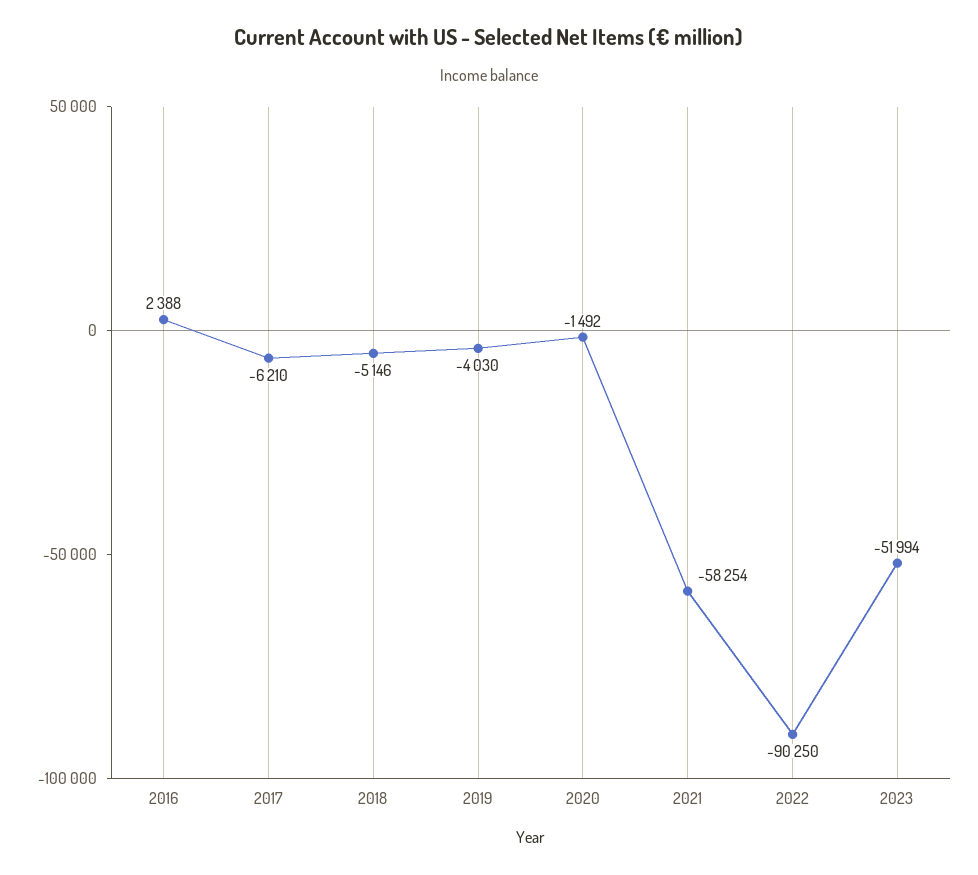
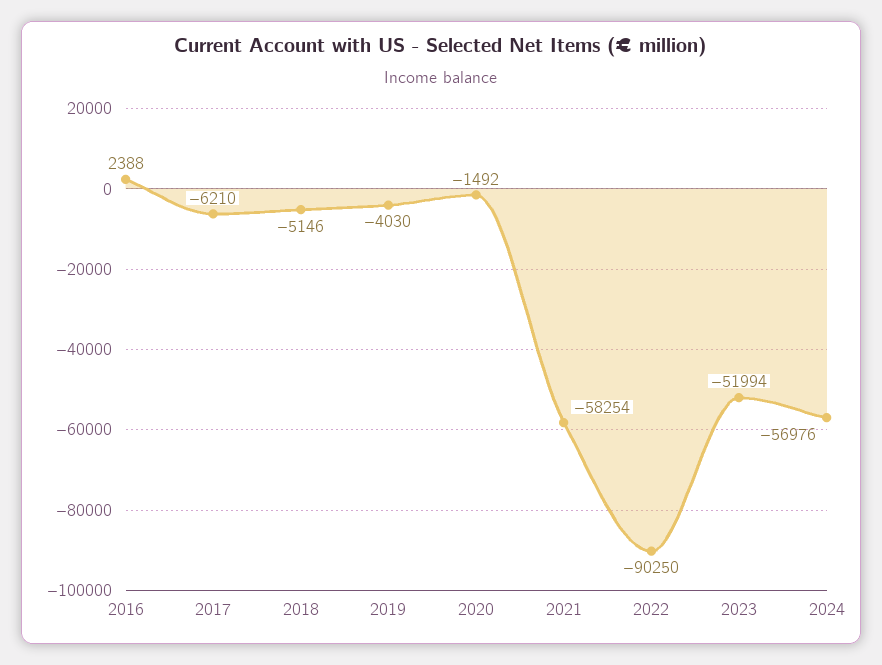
2024: none -> -56976

